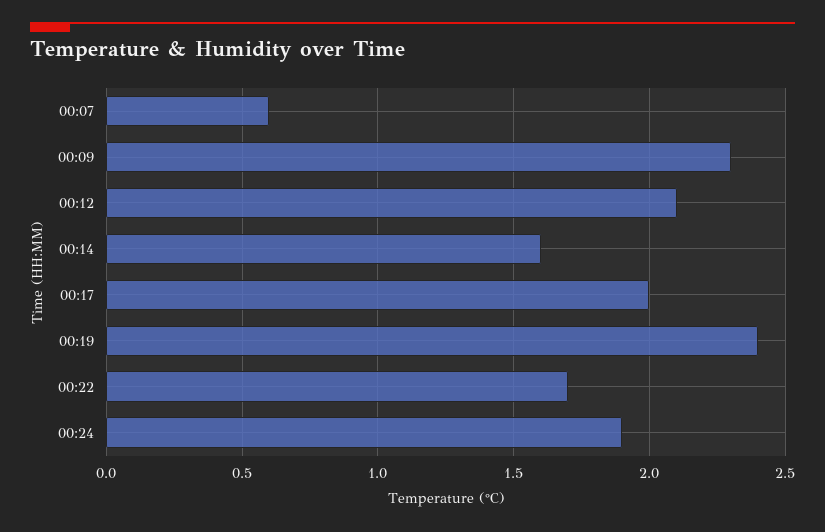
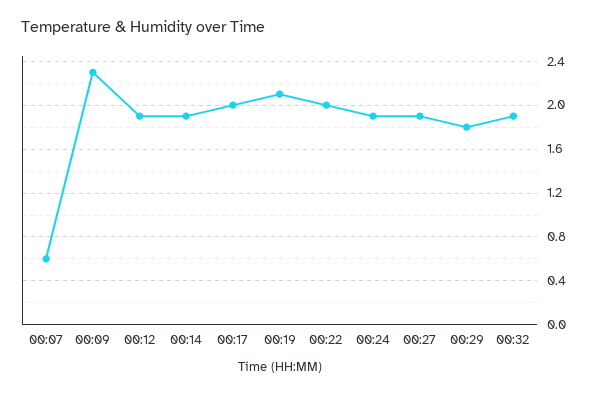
00:12: 2.1 -> 1.9
00:14: 1.6 -> 1.9
00:19: 2.4 -> 2.1
00:22: 1.7 -> 2
00:27: none -> 1.9
00:29: none -> 1.8
00:32: none -> 1.9

